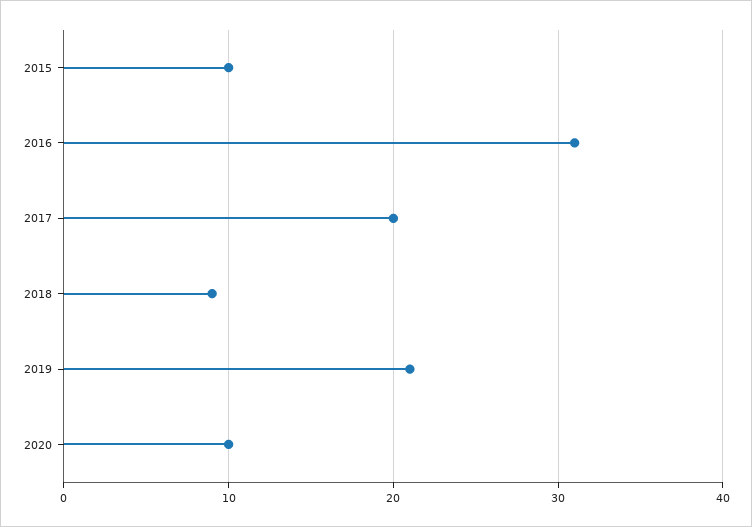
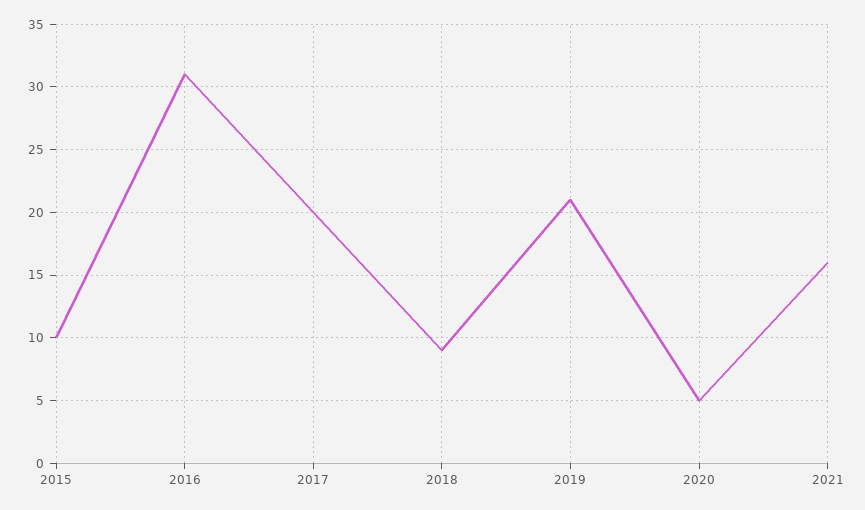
2020: 10 -> 5
2021: none -> 16

